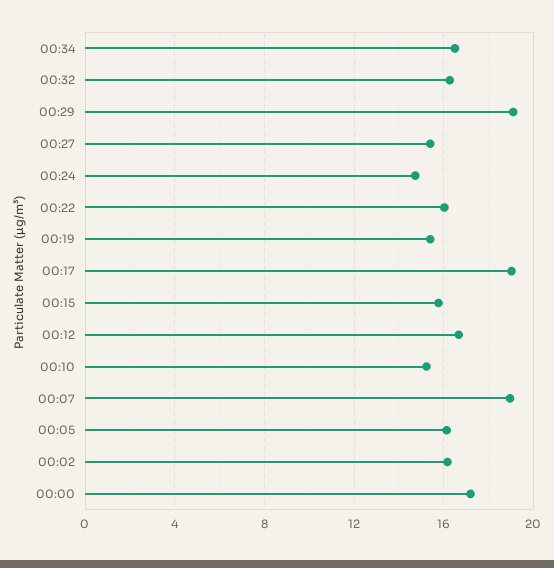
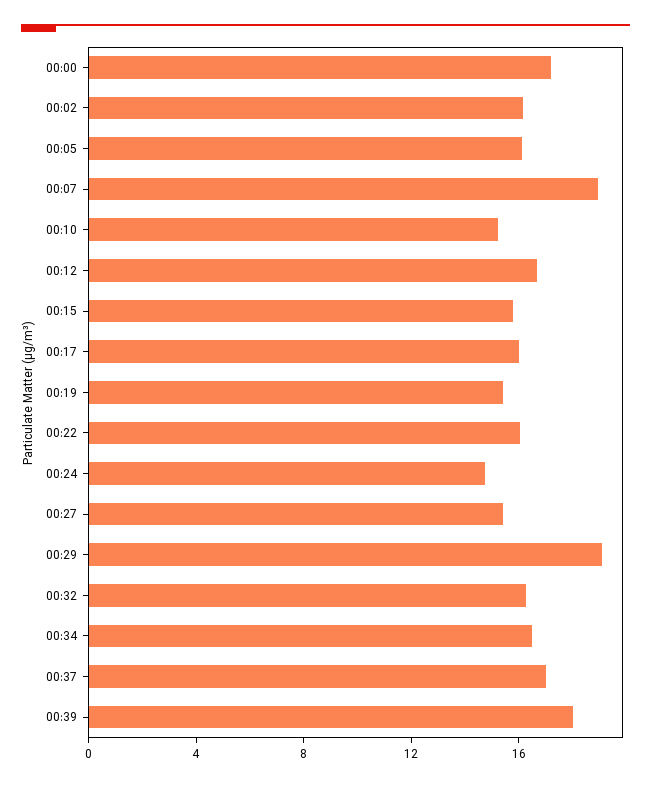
00:17: 19 -> 16
00:37: none -> 17
00:39: none -> 18

